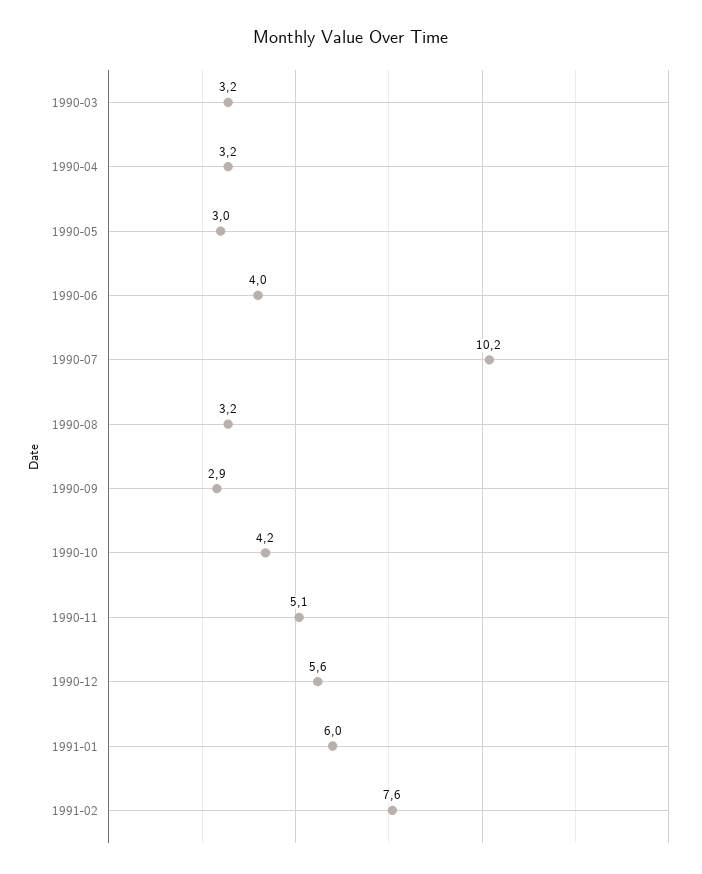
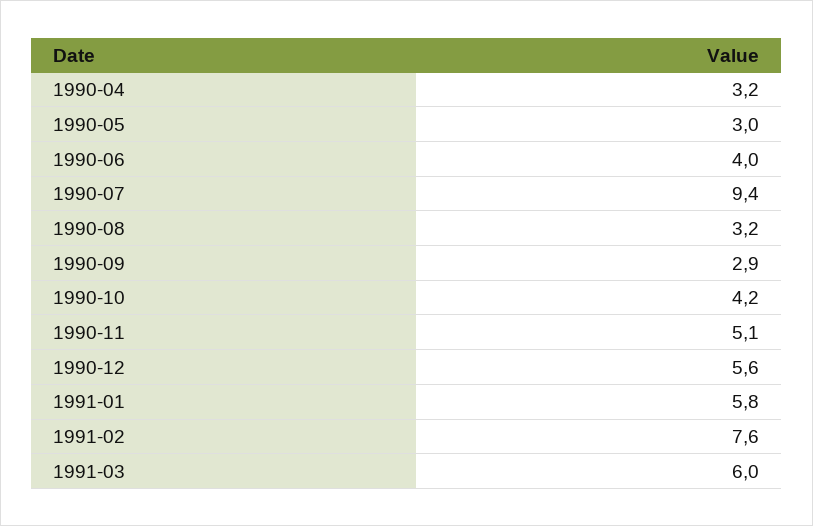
1990-03: 3.2 -> none
1990-07: 10.2 -> 9.4
1991-01: 6 -> 5.8
1991-03: none -> 6

